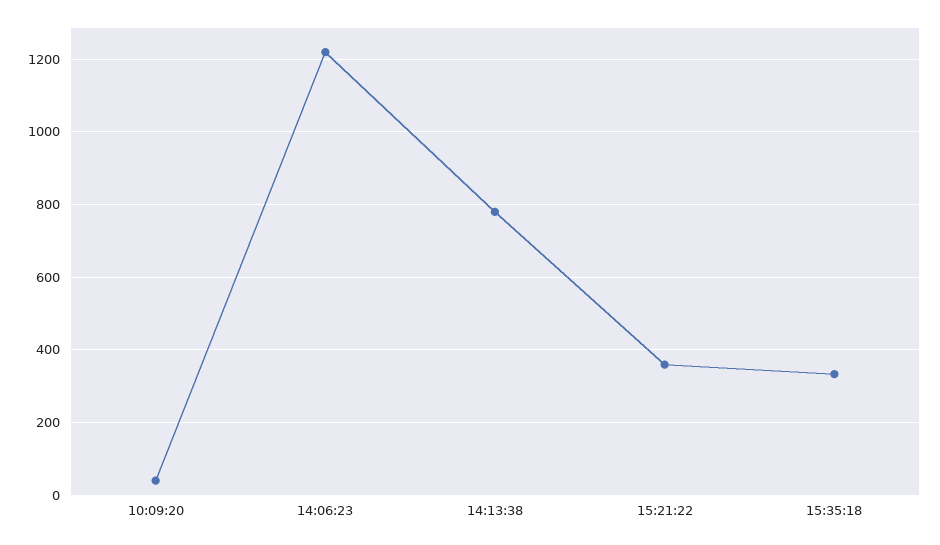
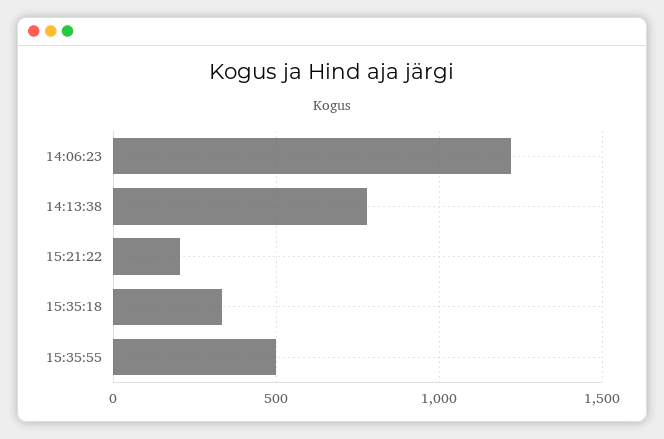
10:09:20: 40 -> none
15:21:22: 360 -> 200
15:35:55: none -> 500

